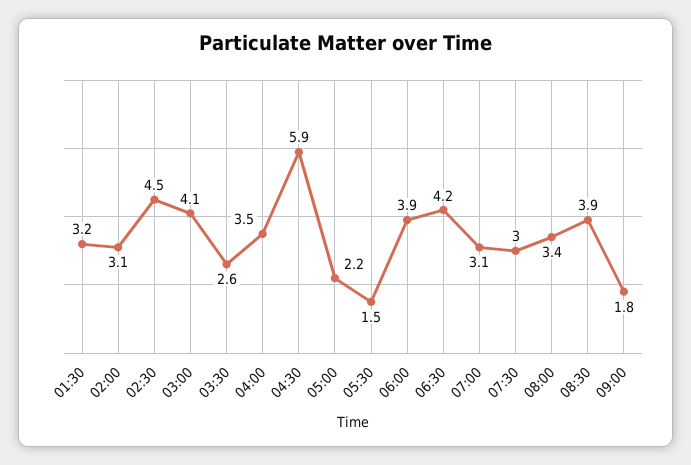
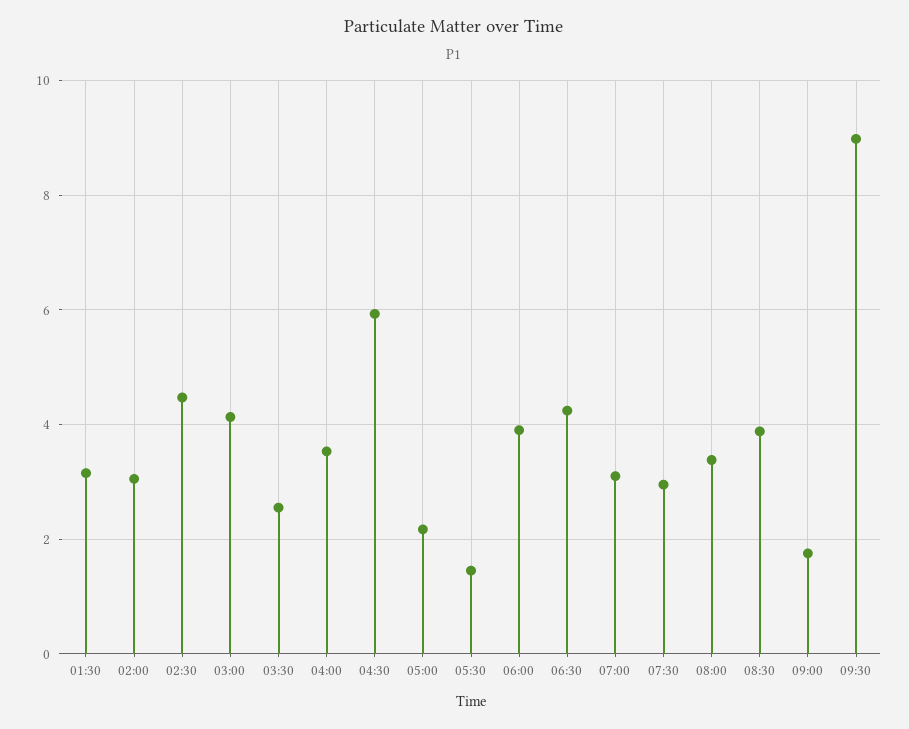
09:30: none -> 9

